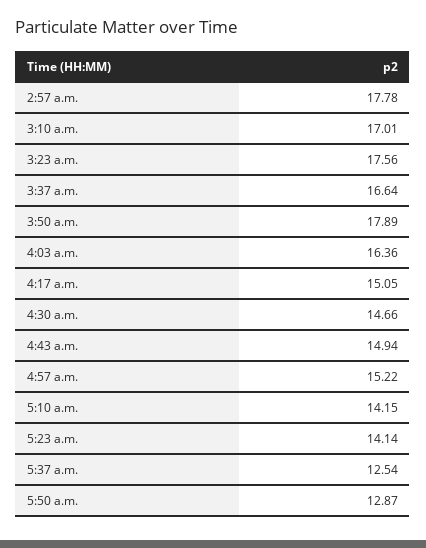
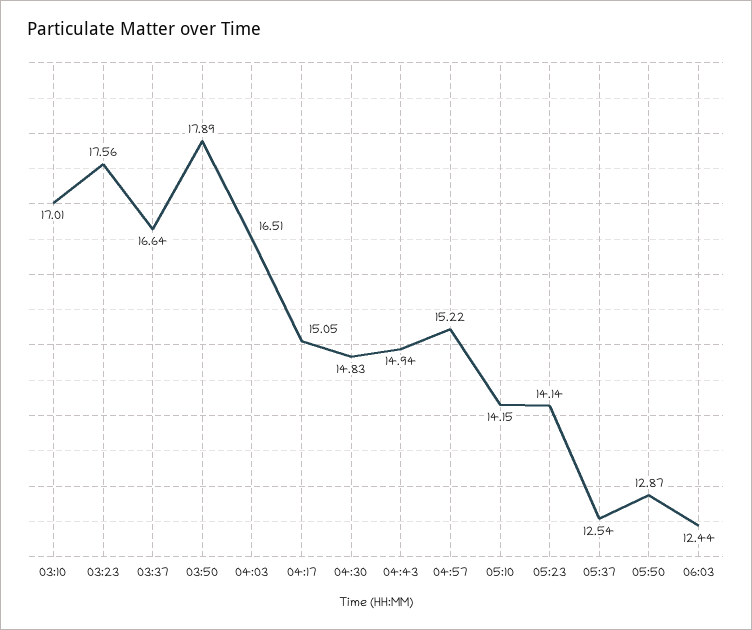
2:57 a.m.: 17.78 -> none
4:03 a.m.: 16.36 -> 16.51
4:30 a.m.: 14.66 -> 14.83
06:03: none -> 12.44

